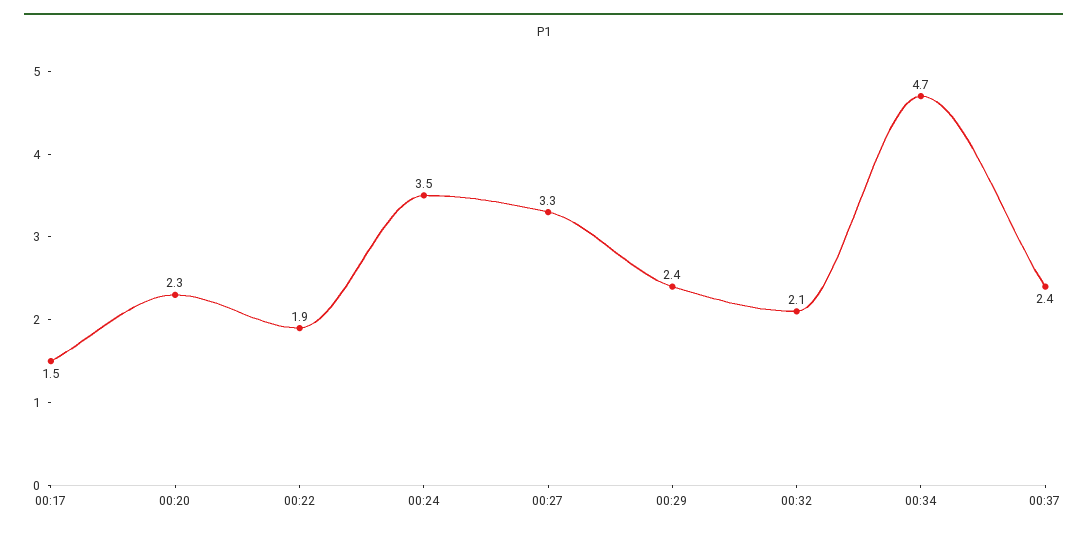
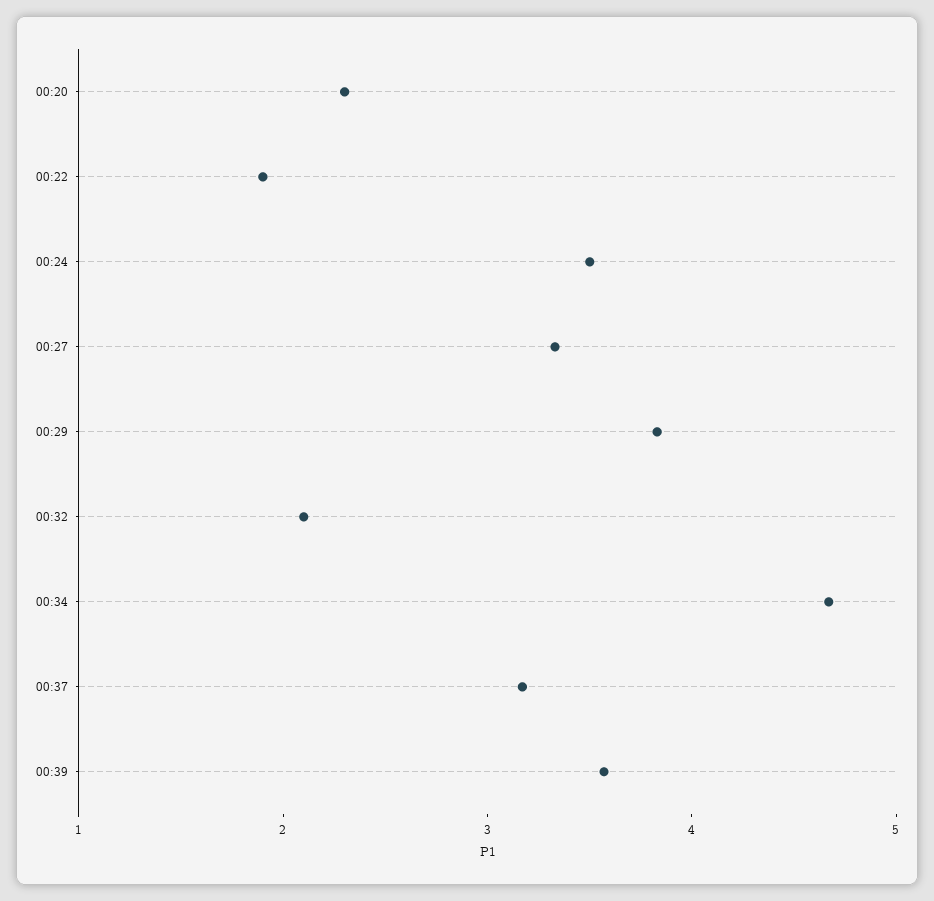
00:17: 1.5 -> none
00:29: 2.4 -> 3.8
00:37: 2.4 -> 3.2
00:39: none -> 3.6

